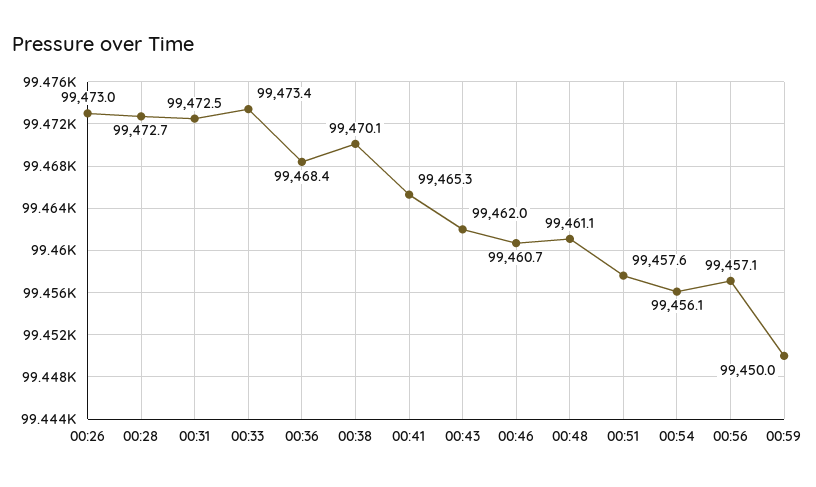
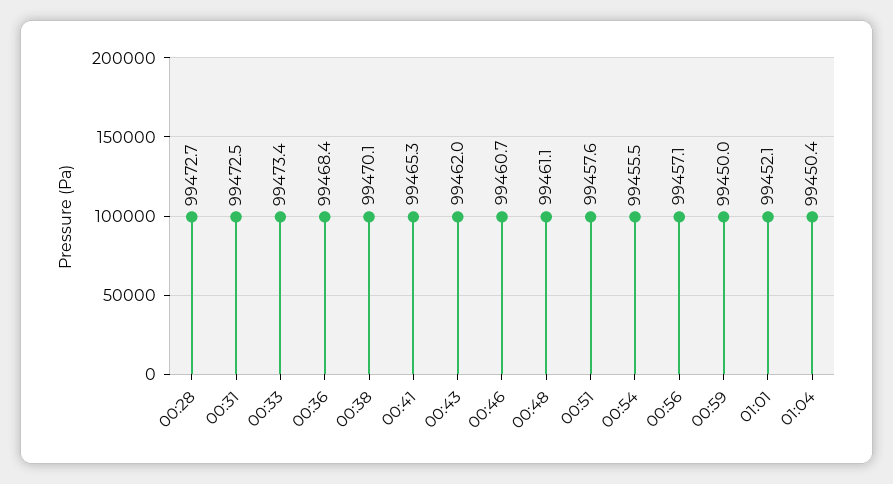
00:26: 99473 -> none
00:54: 99456.1 -> 99455.5
01:01: none -> 99452.1
01:04: none -> 99450.4

